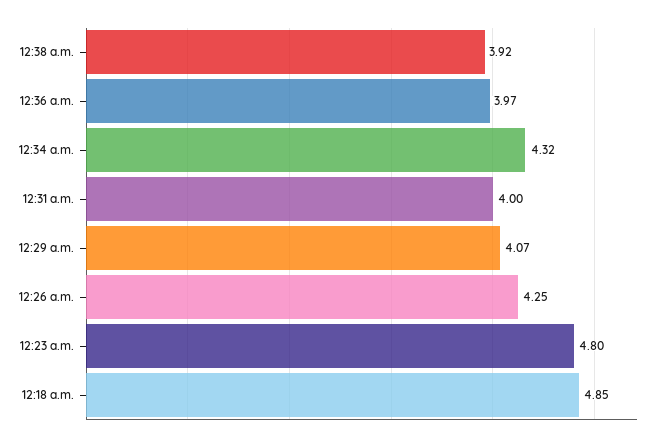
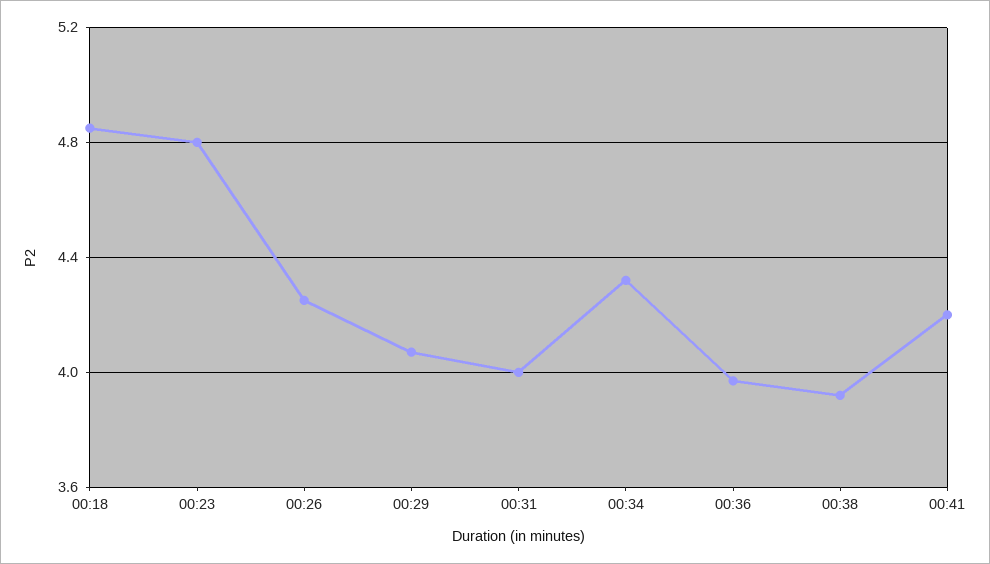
00:41: none -> 4.2

